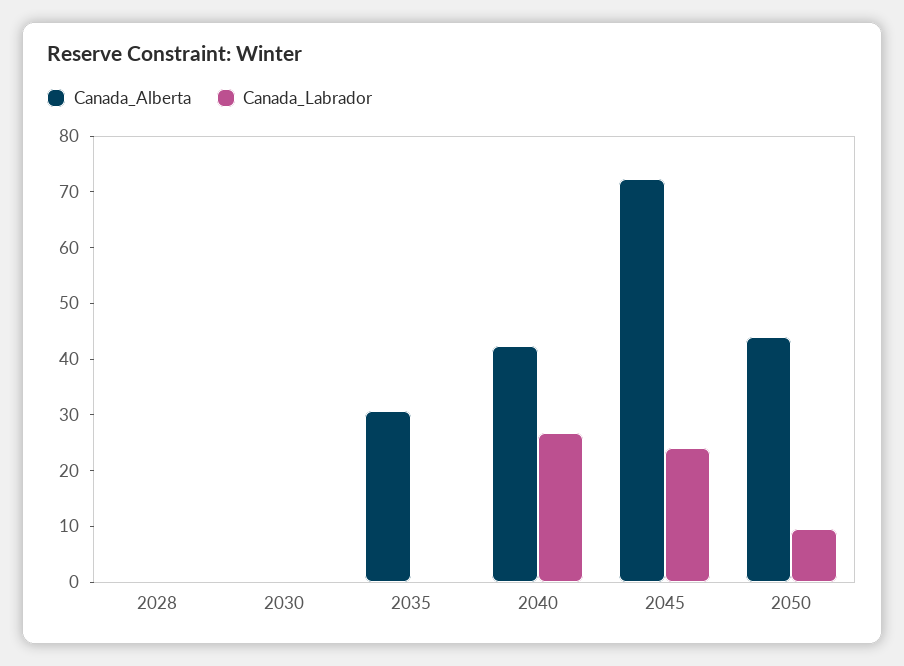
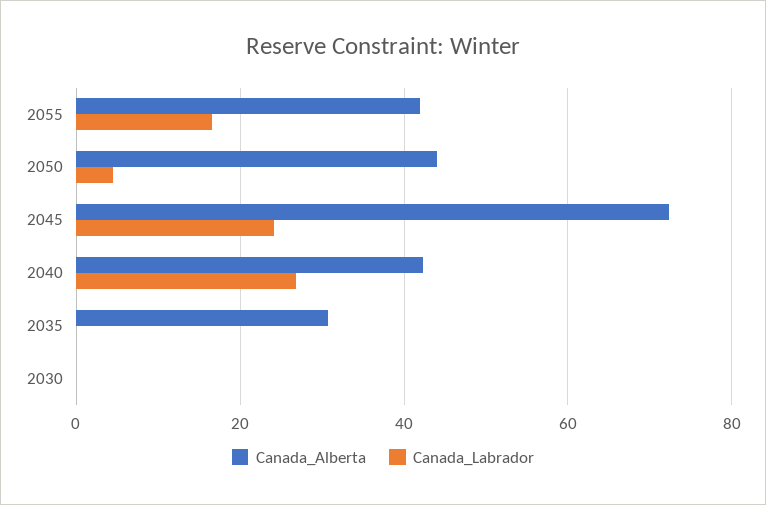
Canada_Alberta, 2028: 0 -> none
Canada_Labrador, 2028: 0 -> none
Canada_Labrador, 2050: 10 -> 4
Canada_Alberta, 2055: none -> 42
Canada_Labrador, 2055: none -> 16

